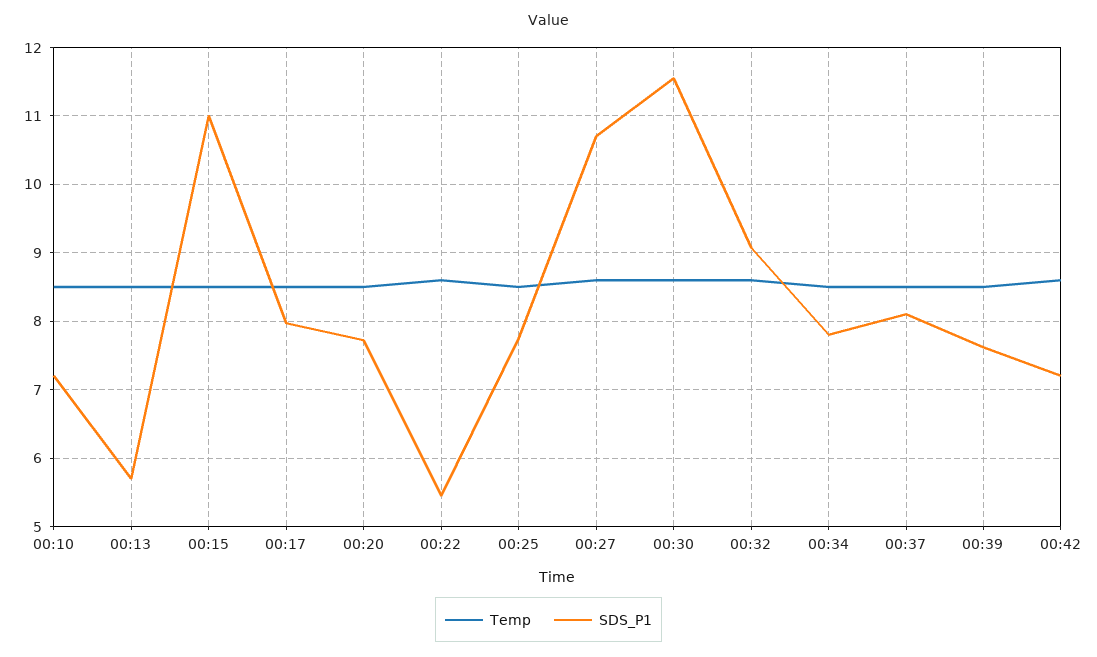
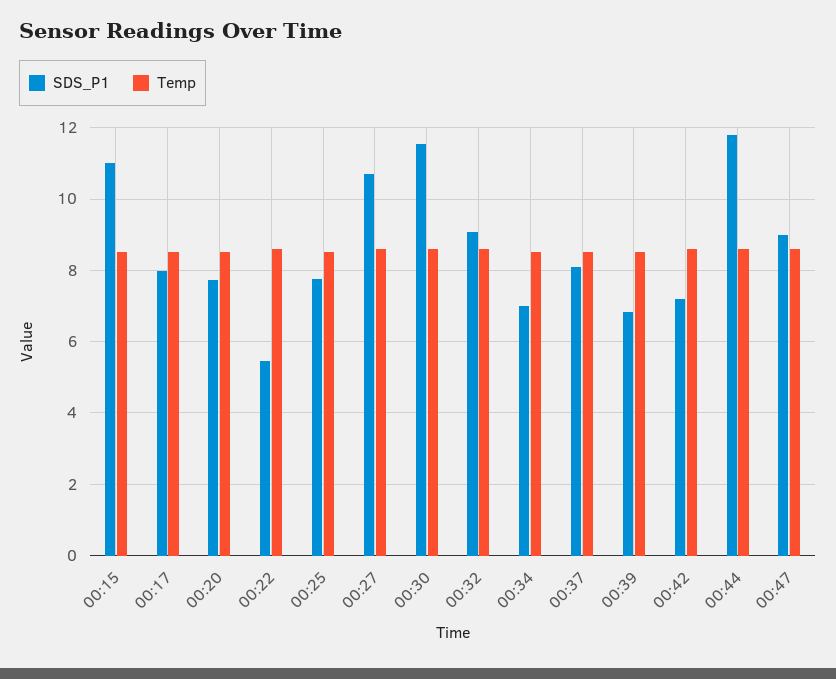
Temp, 00:10: 8.5 -> none
SDS_P1, 00:10: 7.2 -> none
Temp, 00:13: 8.5 -> none
SDS_P1, 00:13: 5.7 -> none
SDS_P1, 00:34: 7.8 -> 7
SDS_P1, 00:39: 7.6 -> 6.8
SDS_P1, 00:44: none -> 11.8
Temp, 00:44: none -> 8.6
SDS_P1, 00:47: none -> 9
Temp, 00:47: none -> 8.6

